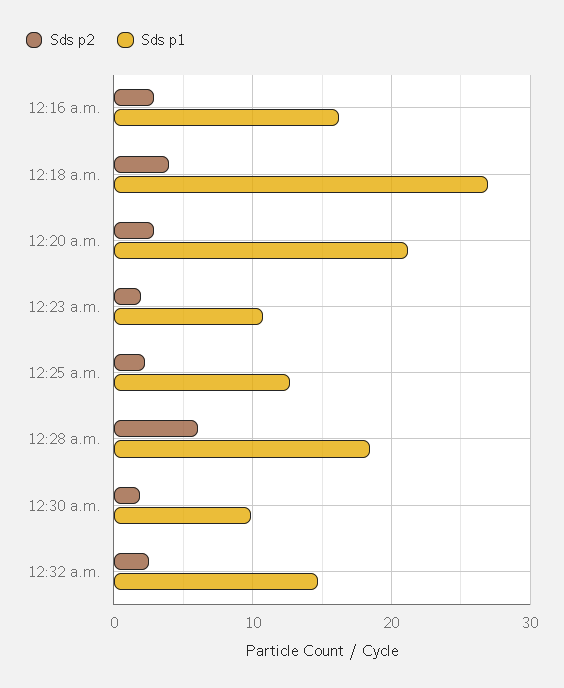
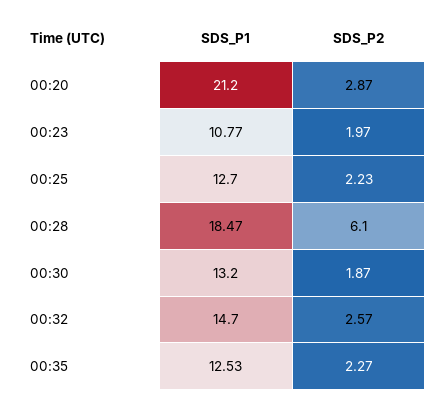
Sds p2, 12:16 a.m.: 3 -> none
Sds p1, 12:16 a.m.: 16 -> none
Sds p2, 12:18 a.m.: 4 -> none
Sds p1, 12:18 a.m.: 27 -> none
Sds p1, 12:30 a.m.: 10 -> 13.2
Sds p1, 00:35: none -> 12.53
Sds p2, 00:35: none -> 2.27

